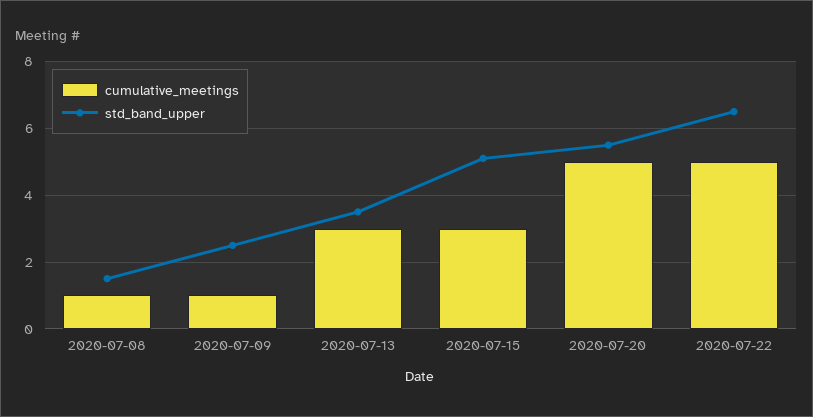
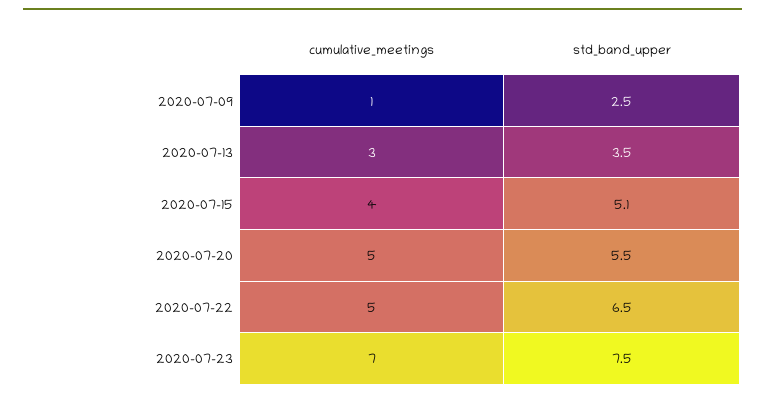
cumulative_meetings, 2020-07-08: 1 -> none
std_band_upper, 2020-07-08: 1.5 -> none
cumulative_meetings, 2020-07-15: 3 -> 4
cumulative_meetings, 2020-07-23: none -> 7
std_band_upper, 2020-07-23: none -> 7.5

